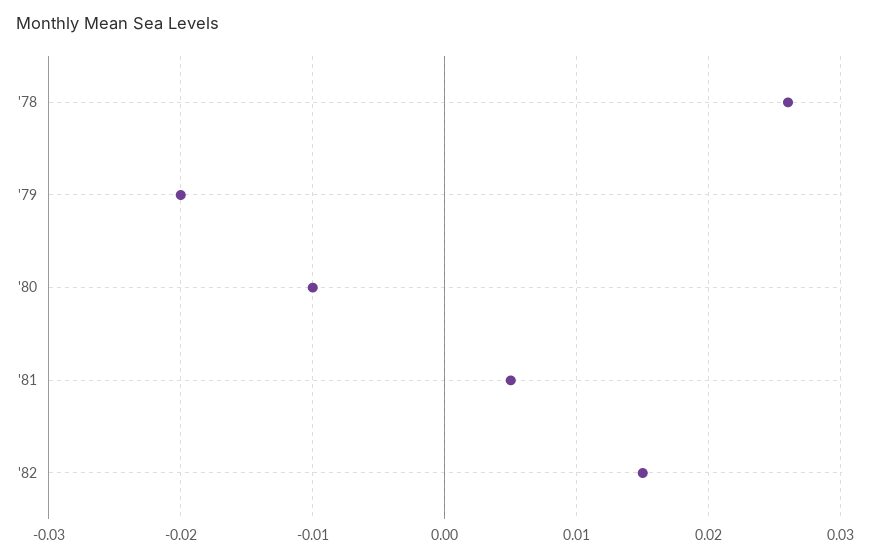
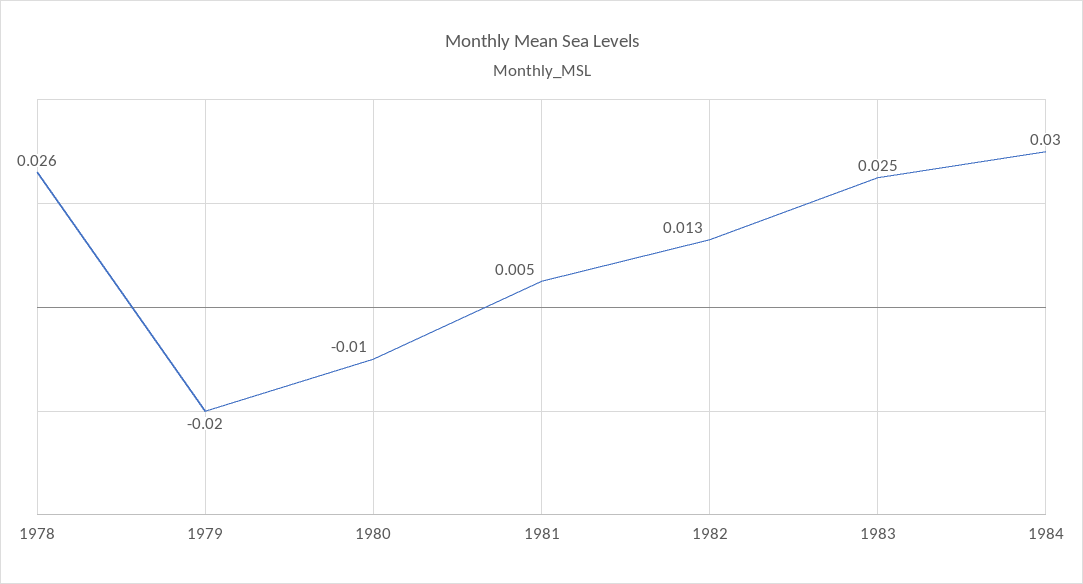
'82: 0.015 -> 0.013
1983: none -> 0.025
1984: none -> 0.03

